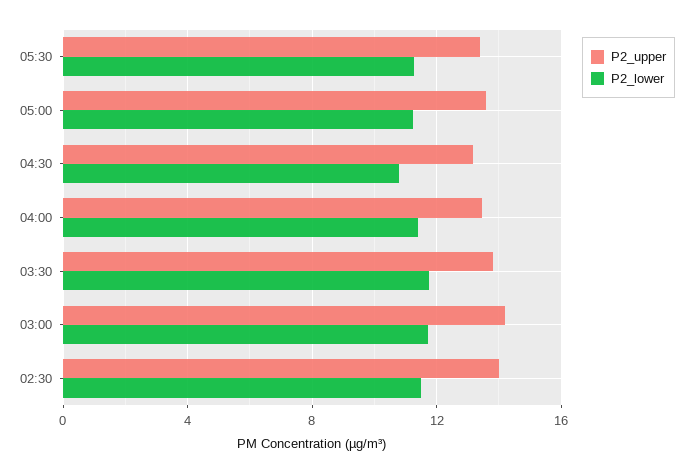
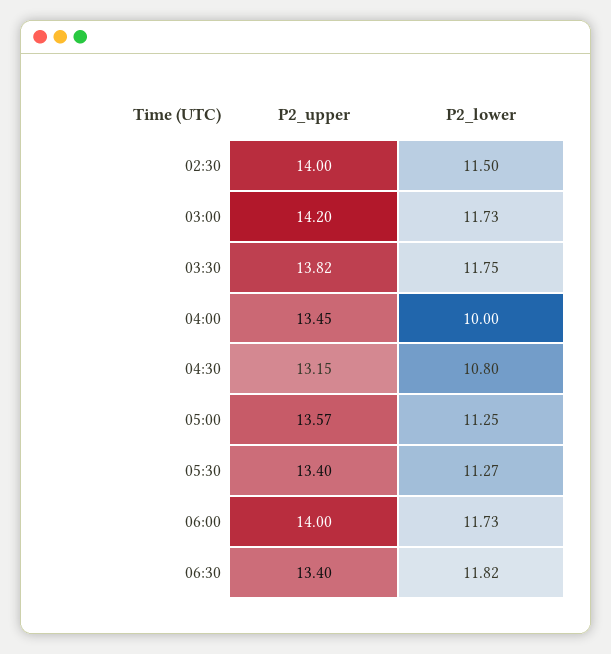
P2_lower, 04:00: 11.5 -> 10
P2_upper, 06:00: none -> 14
P2_lower, 06:00: none -> 11.73
P2_upper, 06:30: none -> 13.4
P2_lower, 06:30: none -> 11.82

